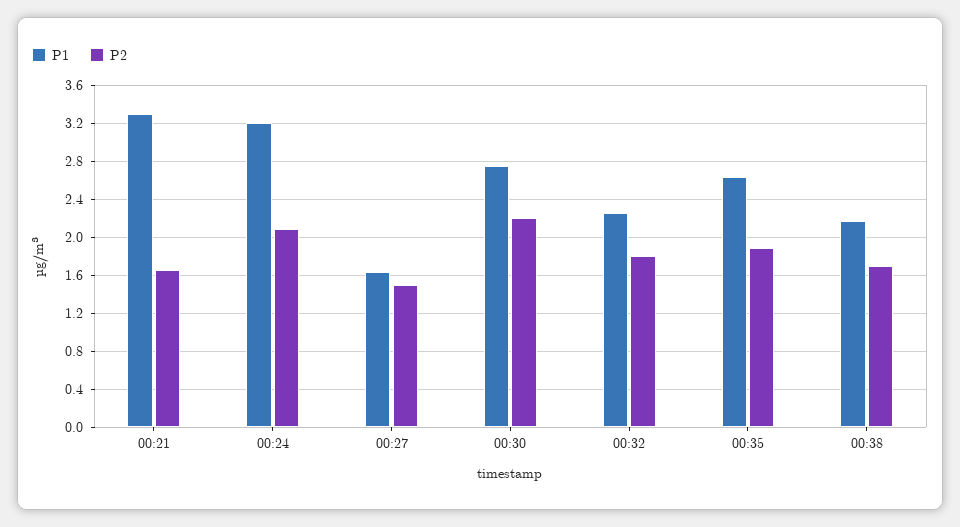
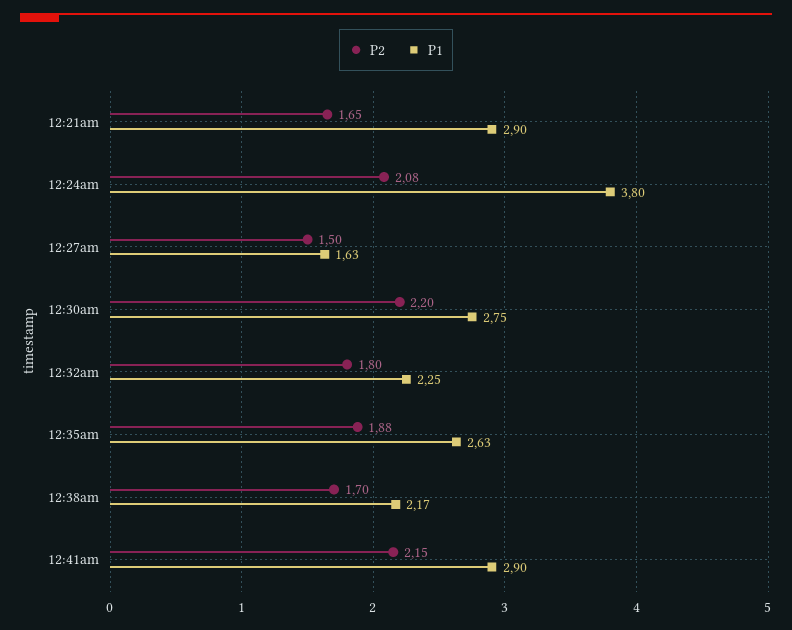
P1, 00:21: 3.3 -> 2.9
P1, 00:24: 3.2 -> 3.8
P2, 12:41am: none -> 2.15
P1, 12:41am: none -> 2.9

